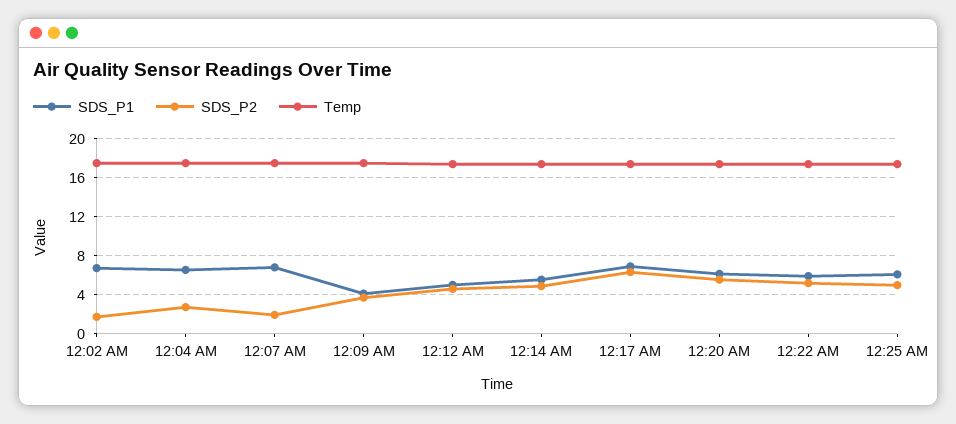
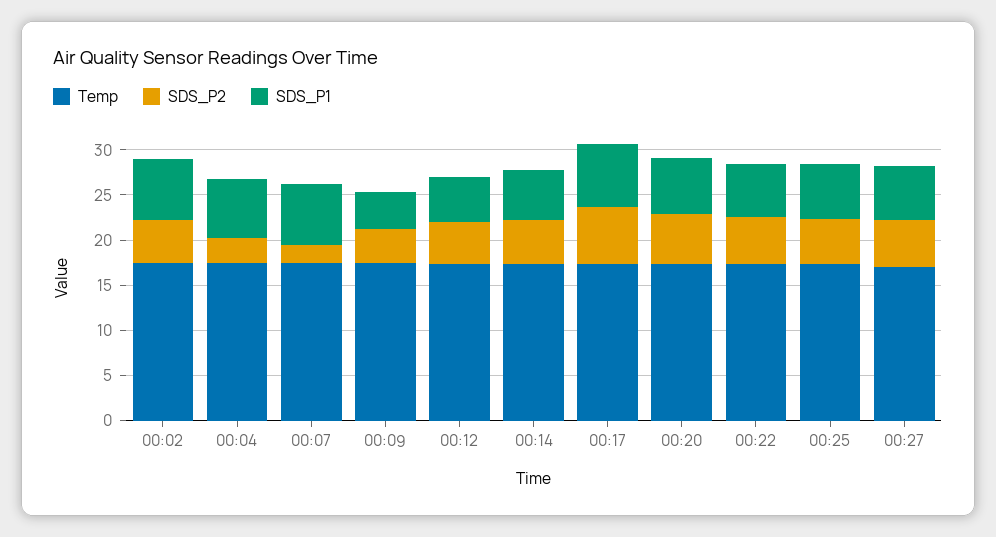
SDS_P2, 12:02 AM: 2 -> 5
Temp, 00:27: none -> 17
SDS_P2, 00:27: none -> 5
SDS_P1, 00:27: none -> 6

